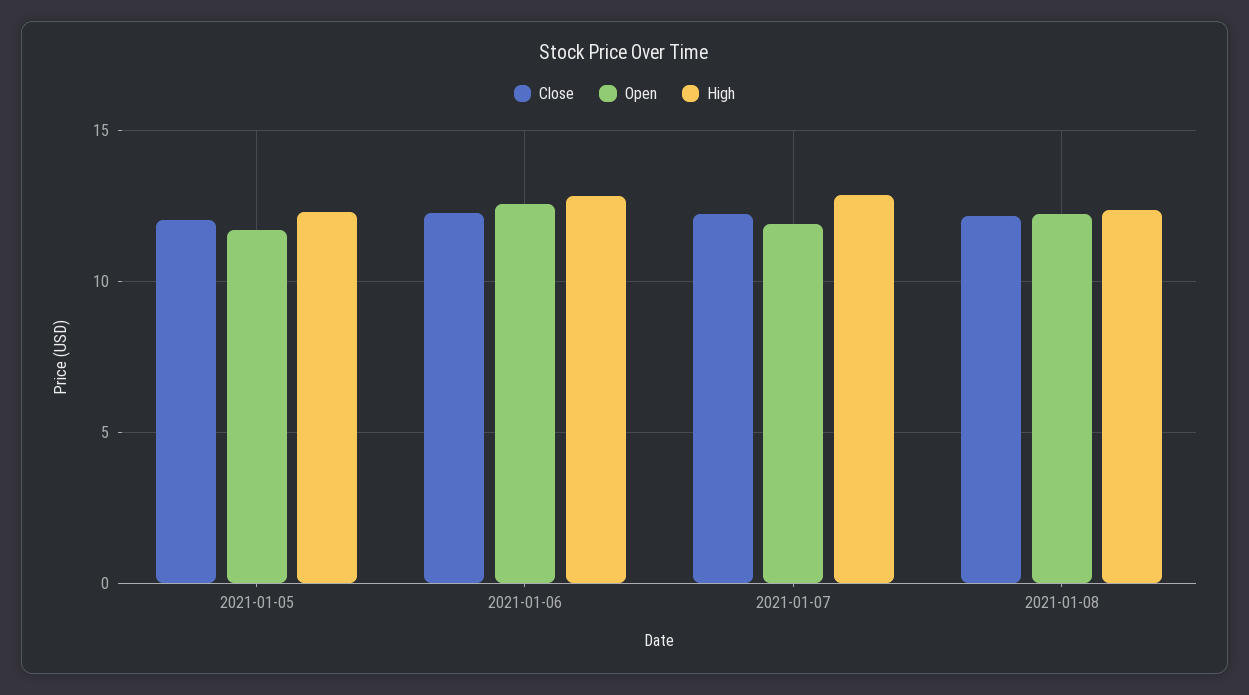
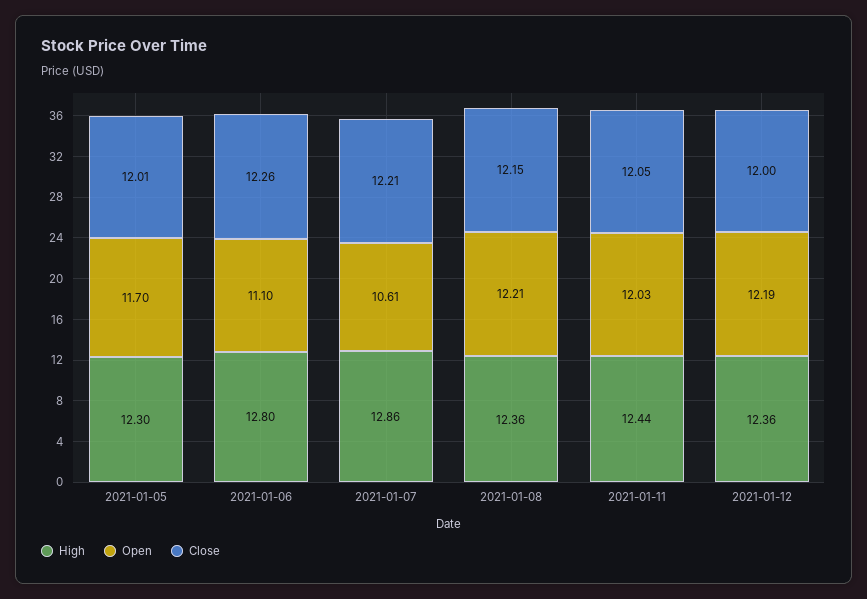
Open, 2021-01-06: 12.5 -> 11.1
Open, 2021-01-07: 12 -> 10.61
High, 2021-01-11: none -> 12.44
Open, 2021-01-11: none -> 12.03
Close, 2021-01-11: none -> 12.05
High, 2021-01-12: none -> 12.36
Open, 2021-01-12: none -> 12.19
Close, 2021-01-12: none -> 12

